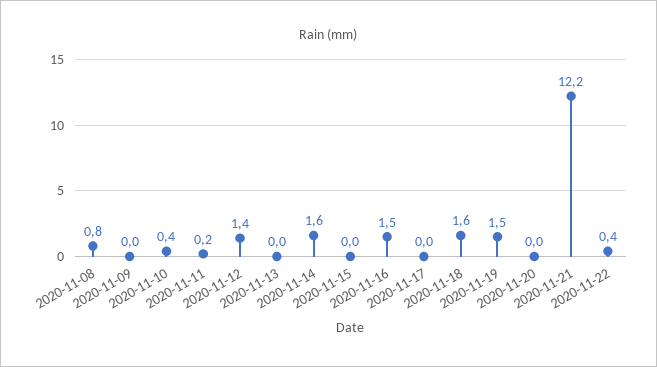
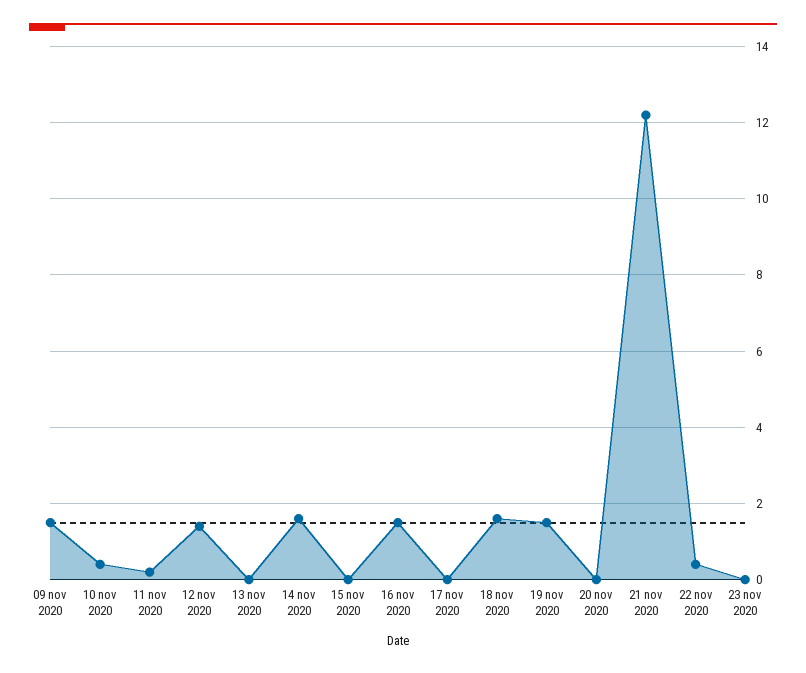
2020-11-08: 0.8 -> none
2020-11-09: 0 -> 1.5
23 nov 2020: none -> 0

